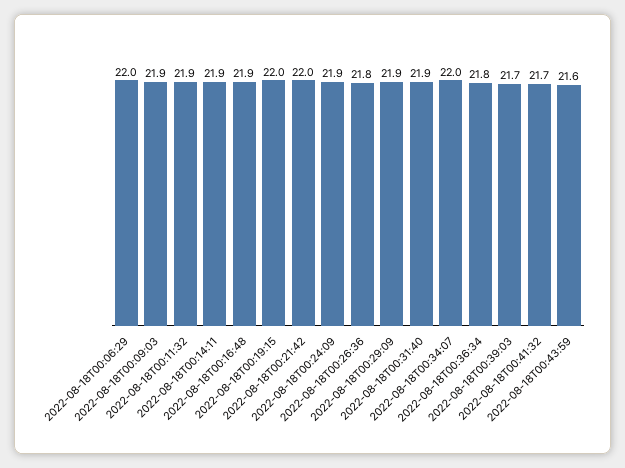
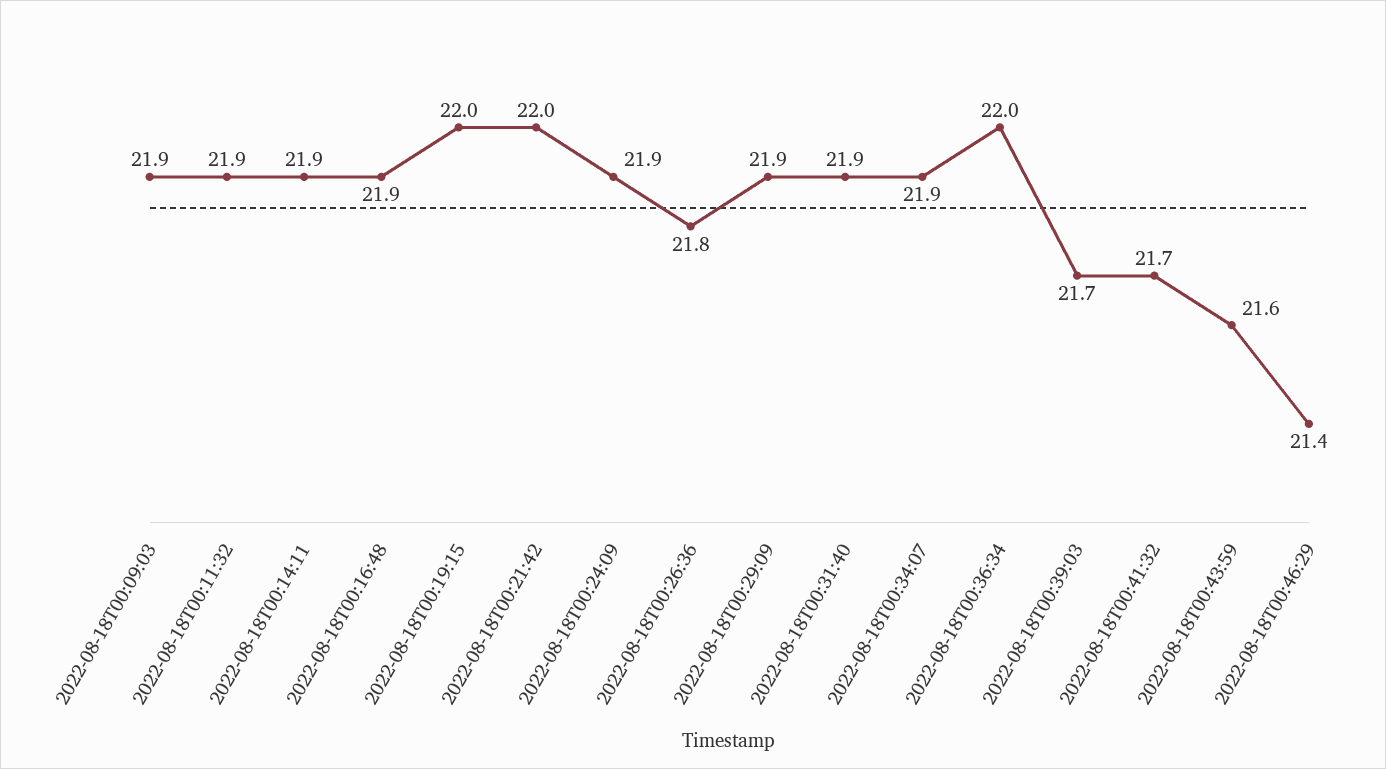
2022-08-18T00:06:29: 22 -> none
2022-08-18T00:34:07: 22 -> 21.9
2022-08-18T00:36:34: 21.8 -> 22
2022-08-18T00:46:29: none -> 21.4

